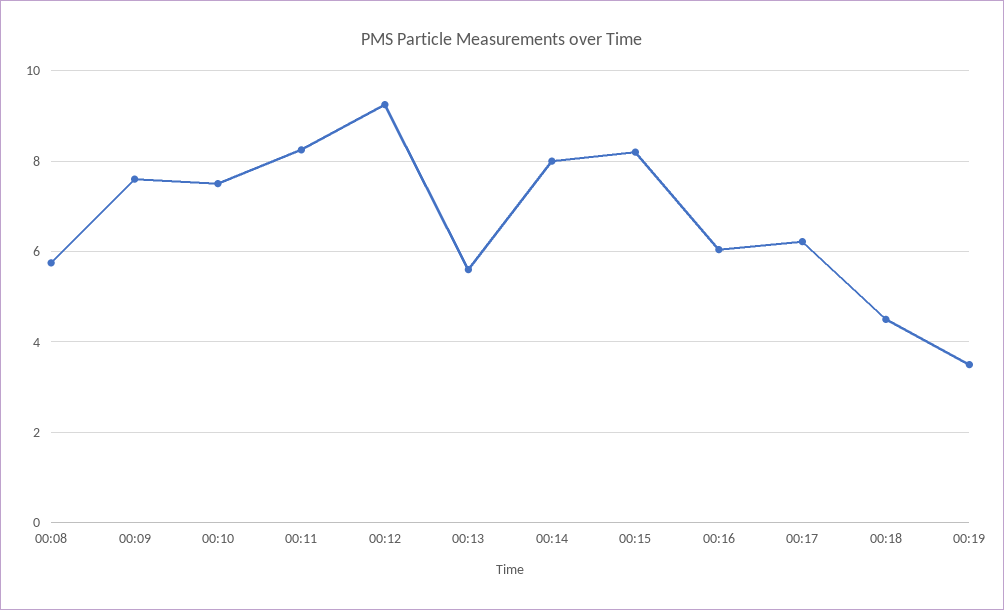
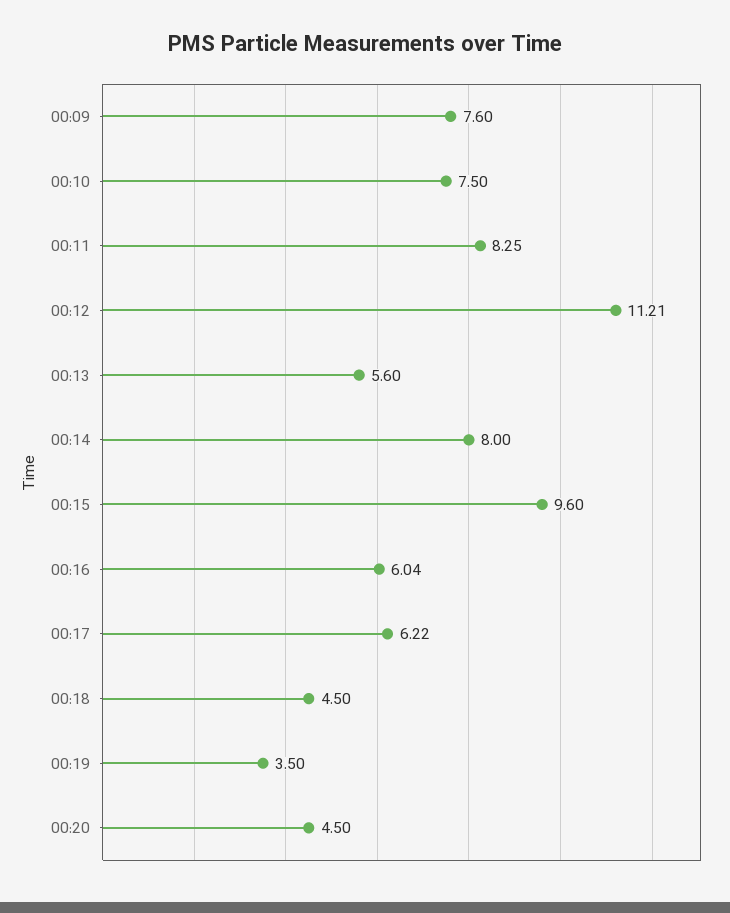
00:08: 5.8 -> none
00:12: 9.2 -> 11.21
00:15: 8.2 -> 9.6
00:20: none -> 4.5

